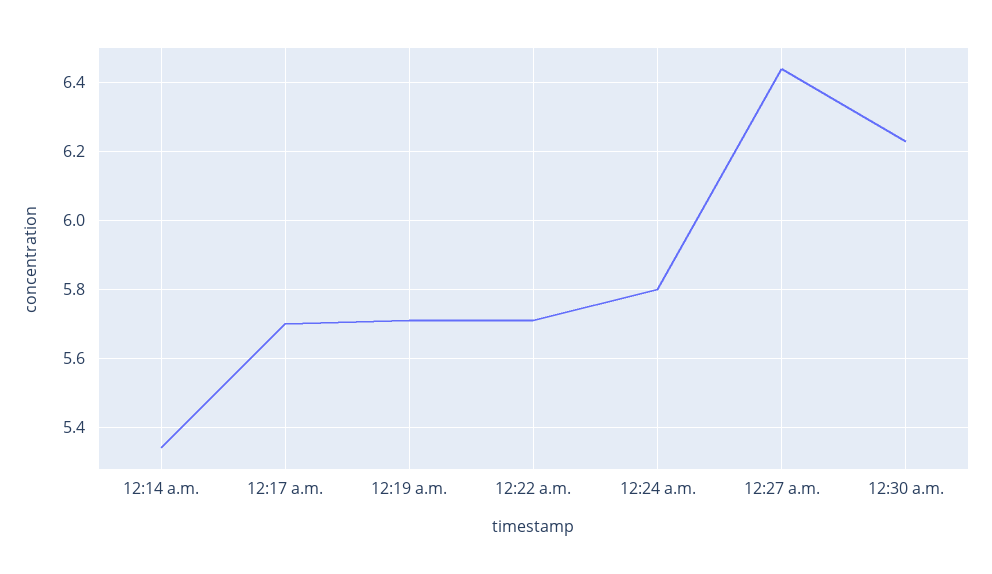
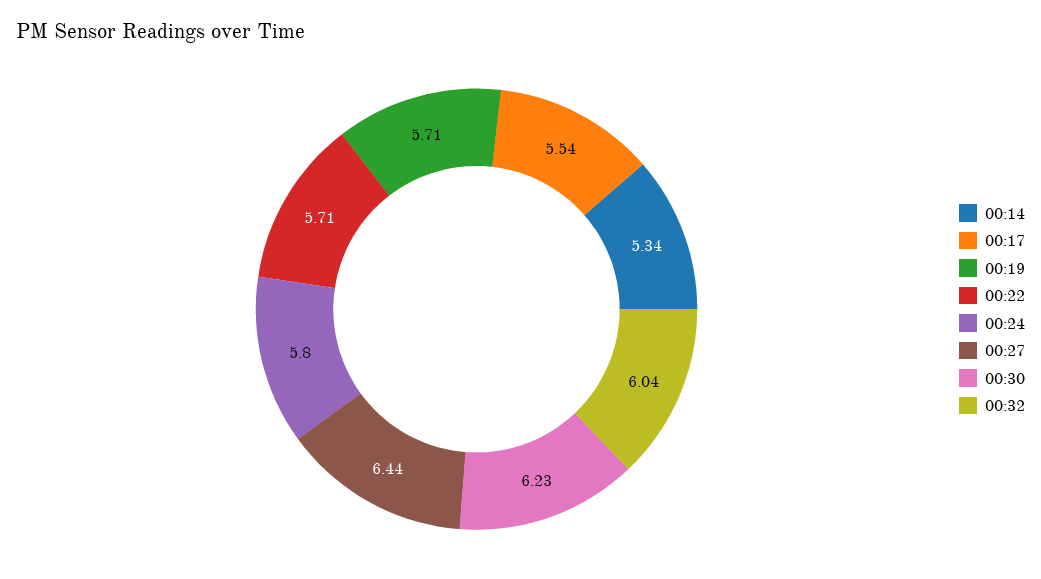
12:17 a.m.: 5.7 -> 5.54
00:32: none -> 6.04

